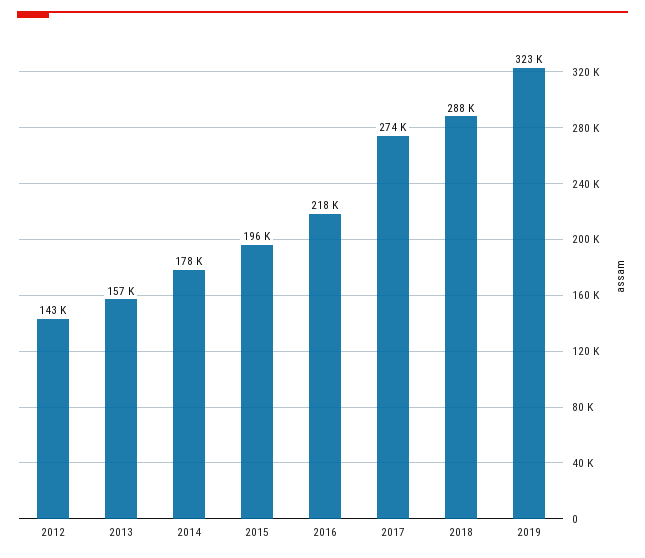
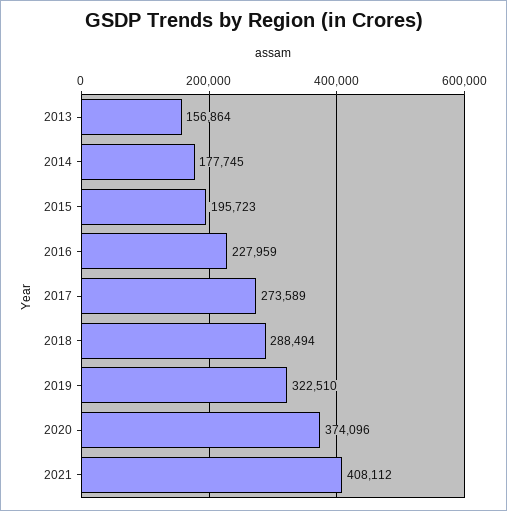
2012: 143000 -> none
2016: 218000 -> 227959
2020: none -> 374096
2021: none -> 408112

